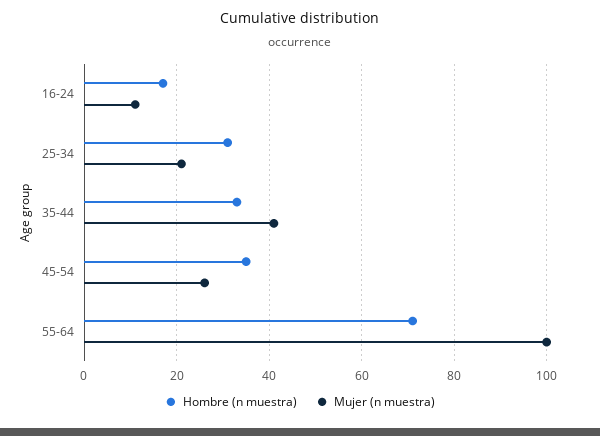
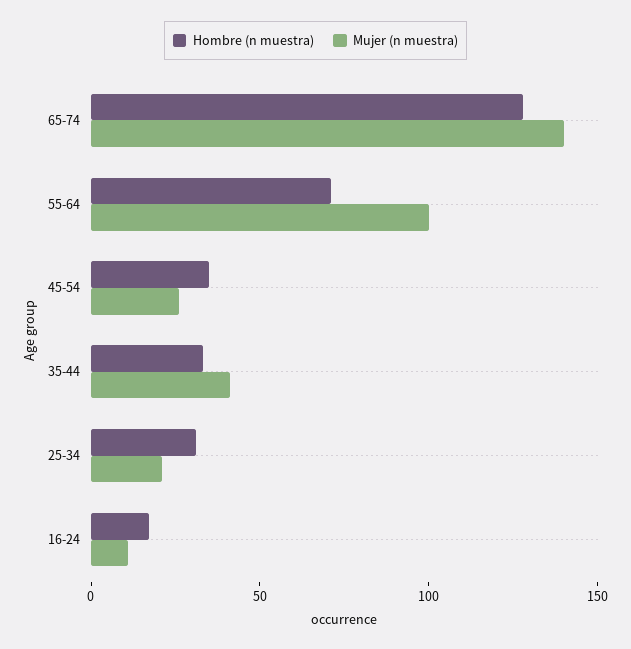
Hombre (n muestra), 65-74: none -> 130
Mujer (n muestra), 65-74: none -> 140

